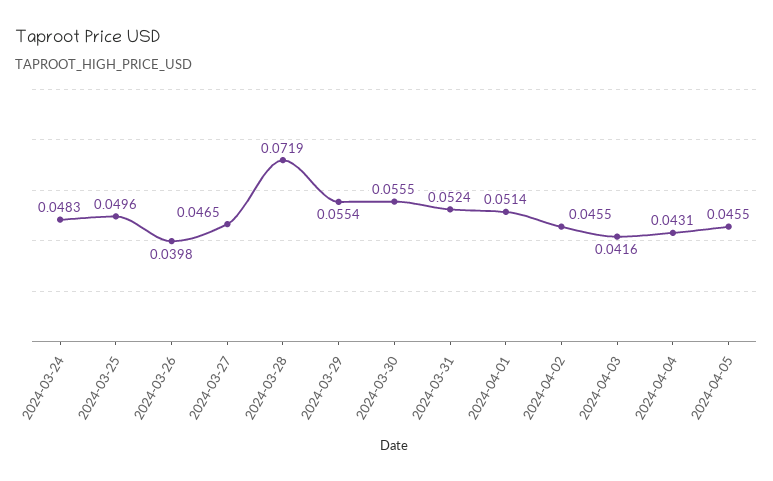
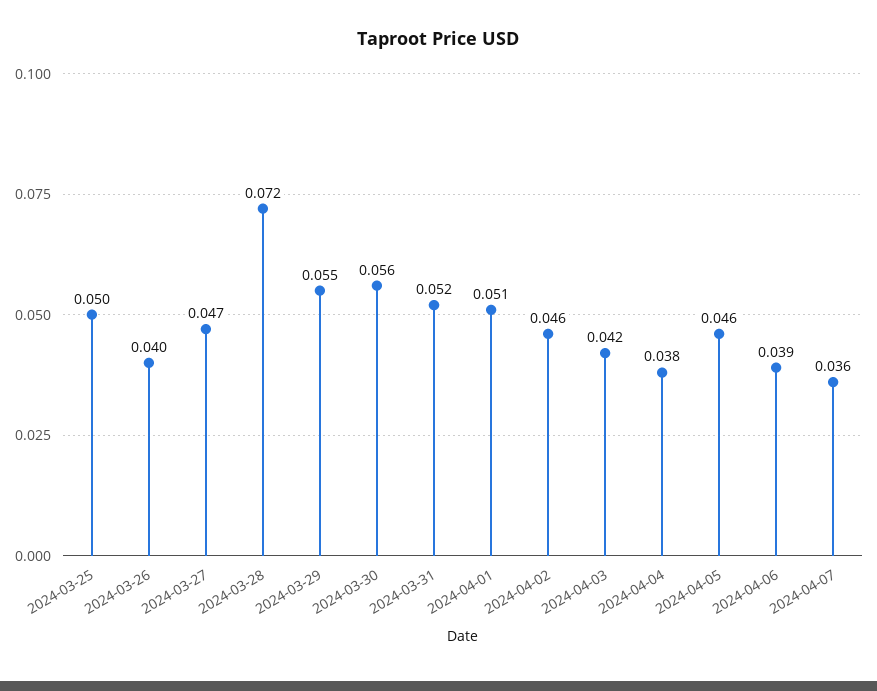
2024-03-24: 0.0483 -> none
2024-04-04: 0.0431 -> 0.038
2024-04-06: none -> 0.039
2024-04-07: none -> 0.036

